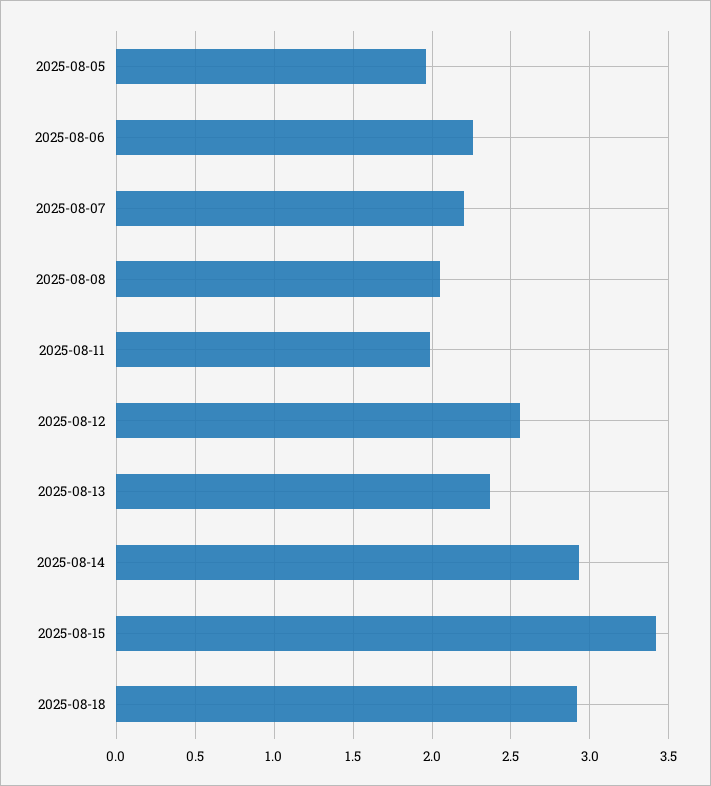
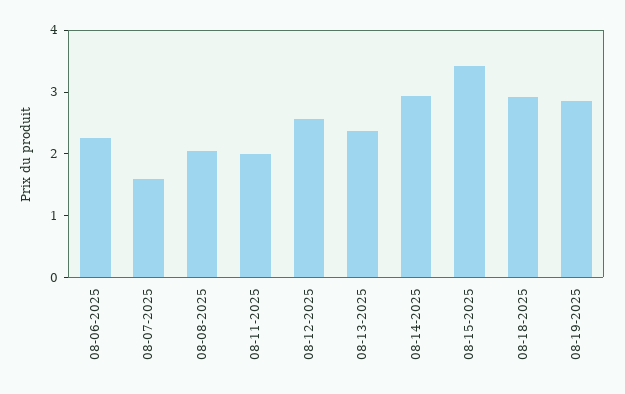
2025-08-05: 1.95 -> none
2025-08-07: 2.2 -> 1.6
08-19-2025: none -> 2.8

